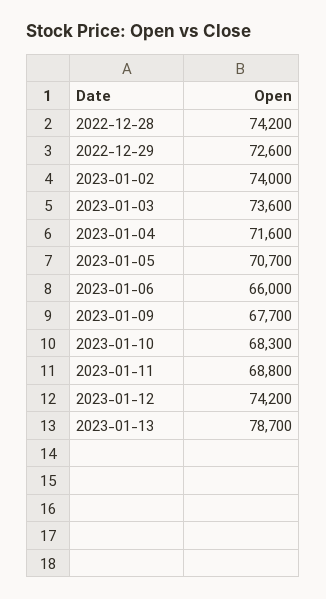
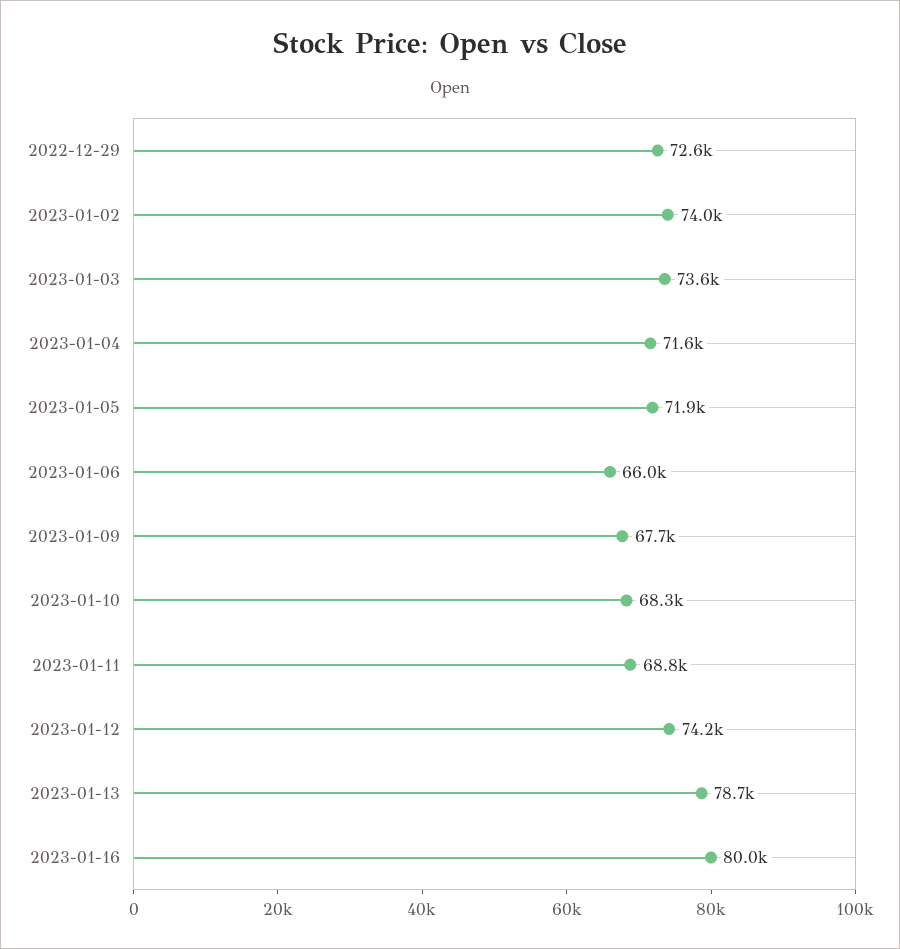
2022-12-28: 74200 -> none
2023-01-05: 70700 -> 71900
2023-01-16: none -> 80000

